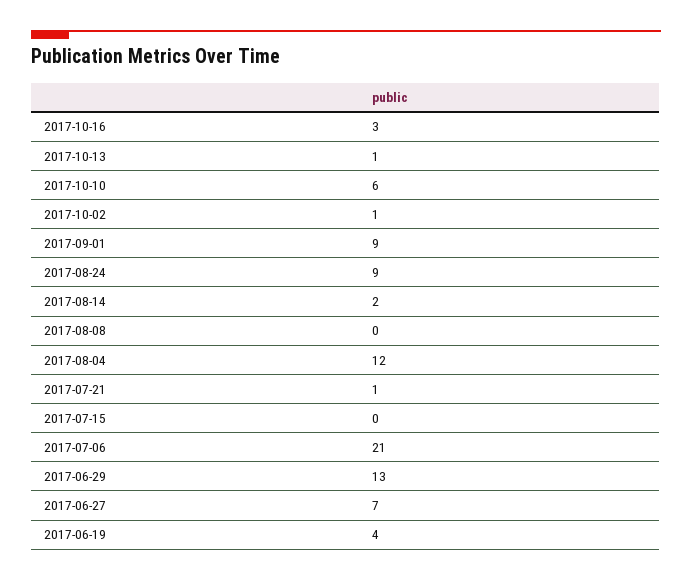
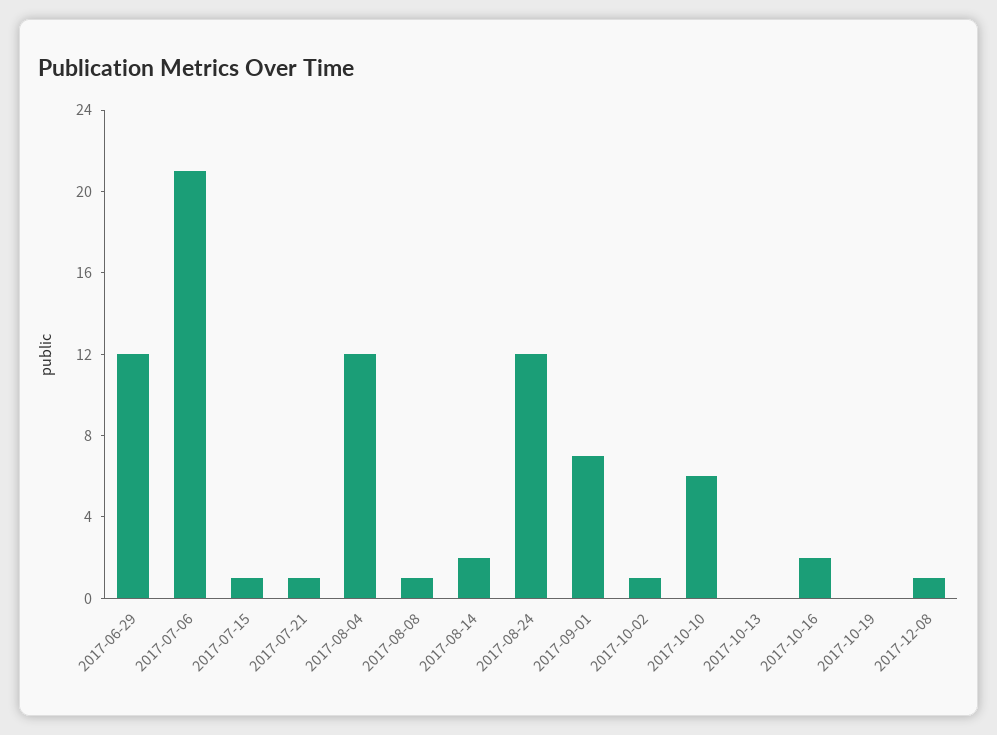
2017-10-16: 3 -> 2
2017-10-13: 1 -> 0
2017-09-01: 9 -> 7
2017-08-24: 9 -> 12
2017-08-08: 0 -> 1
2017-07-15: 0 -> 1
2017-06-29: 13 -> 12
2017-06-27: 7 -> none
2017-06-19: 4 -> none
2017-10-19: none -> 0
2017-12-08: none -> 1

